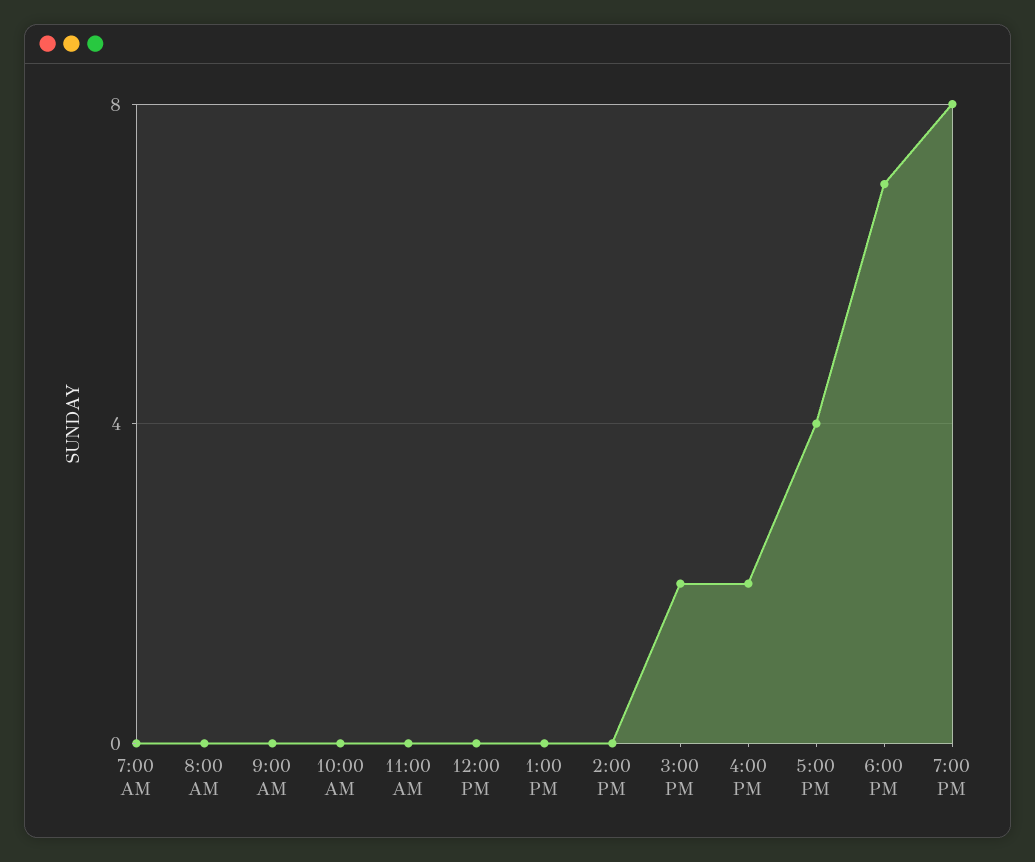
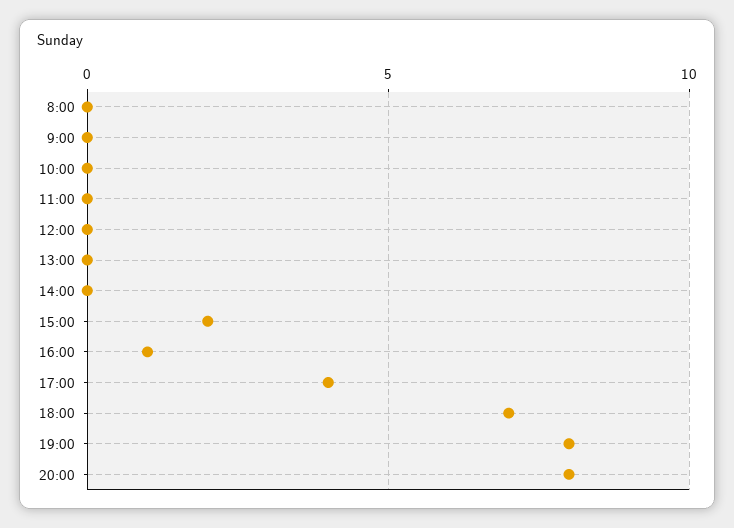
7:00 AM: 0 -> none
4:00 PM: 2 -> 1
20:00: none -> 8

